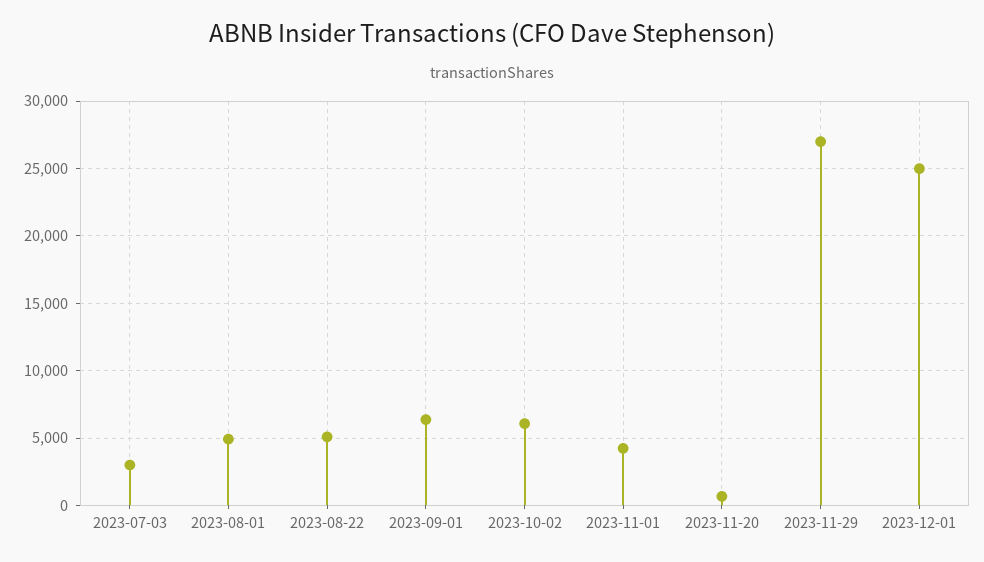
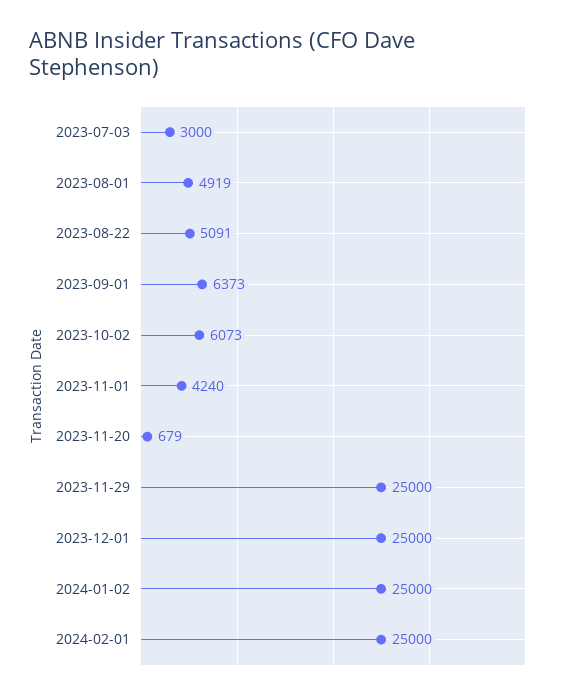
2023-11-29: 27000 -> 25000
2024-01-02: none -> 25000
2024-02-01: none -> 25000

